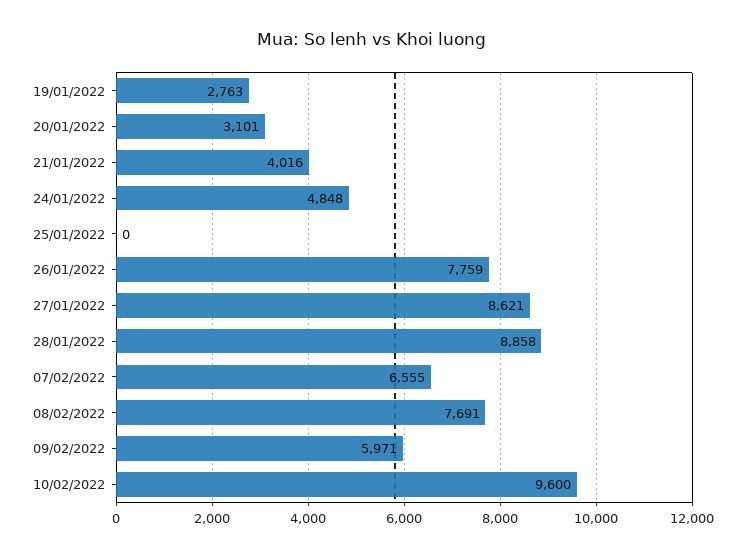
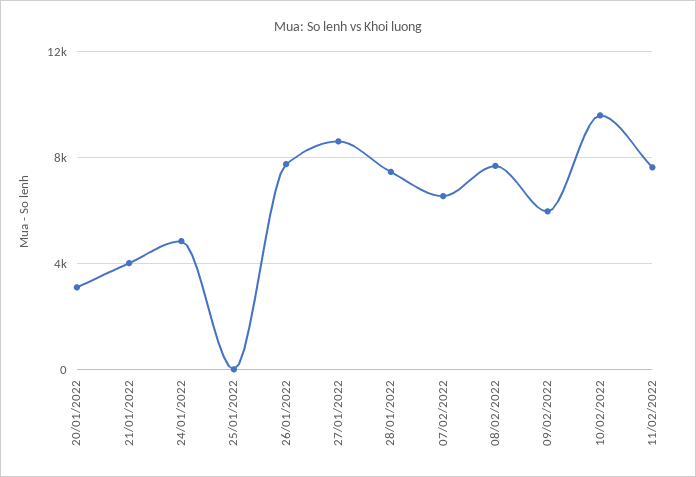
19/01/2022: 2763 -> none
28/01/2022: 8858 -> 7500
11/02/2022: none -> 7500

